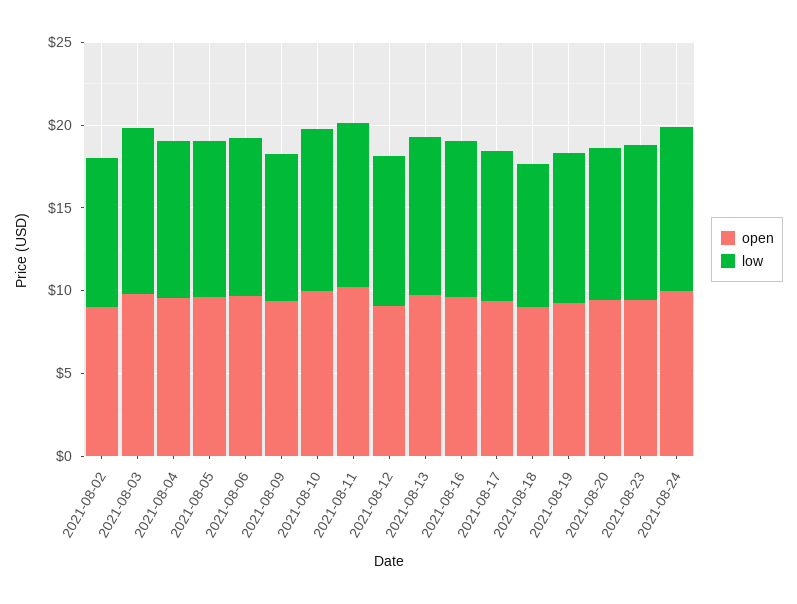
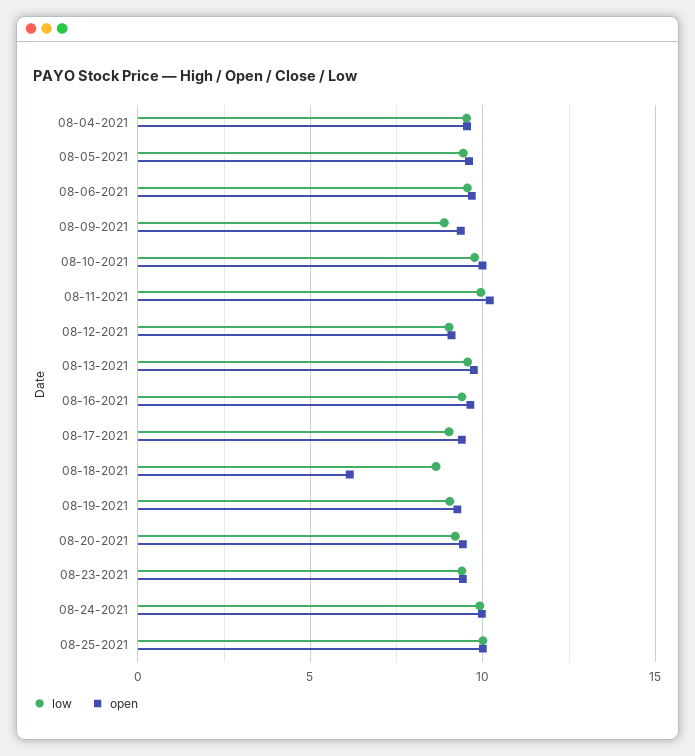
open, 2021-08-02: 9 -> none
low, 2021-08-02: 9 -> none
open, 2021-08-03: 10 -> none
low, 2021-08-03: 10 -> none
open, 2021-08-18: 9 -> 6
low, 08-25-2021: none -> 10
open, 08-25-2021: none -> 10

